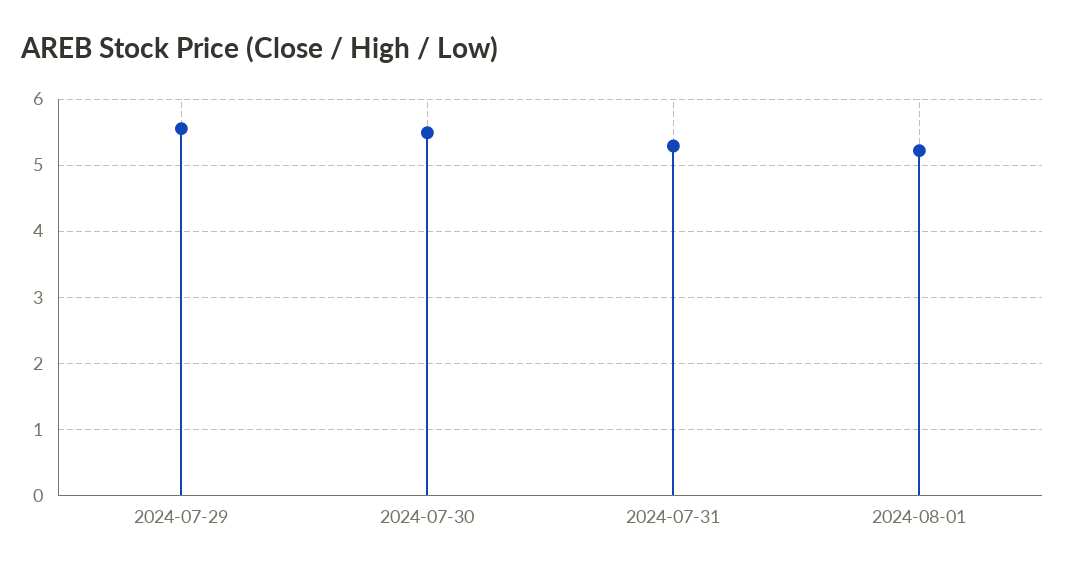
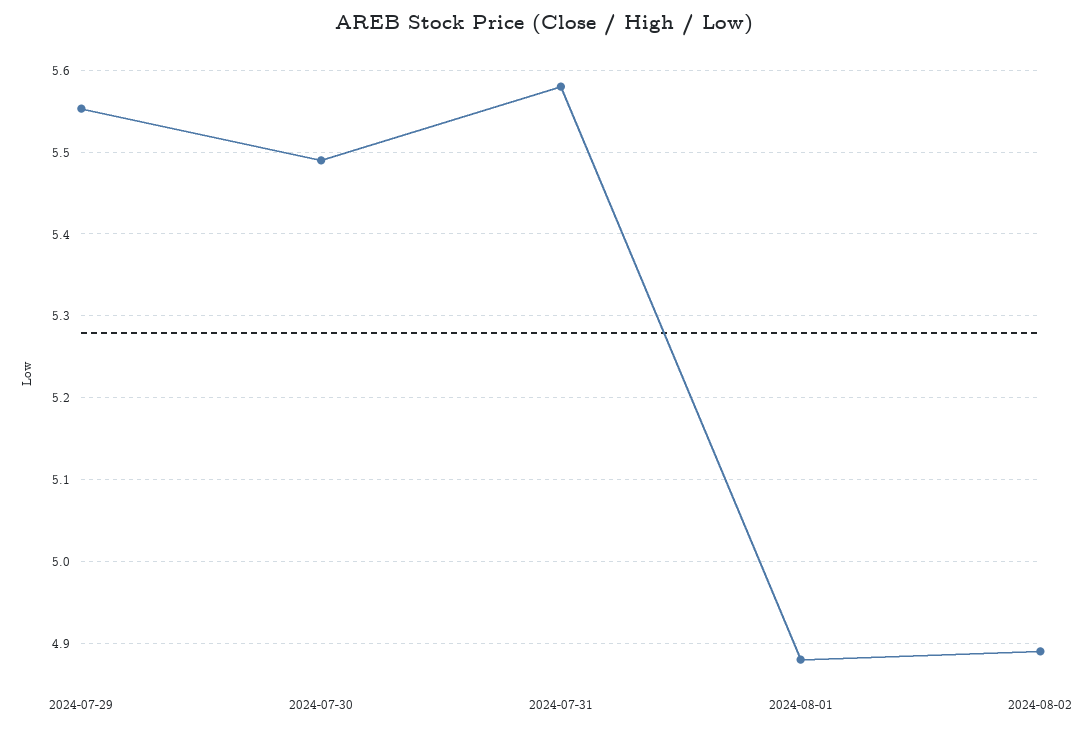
2024-07-31: 5.3 -> 5.58
2024-08-01: 5.2 -> 4.88
2024-08-02: none -> 4.89

